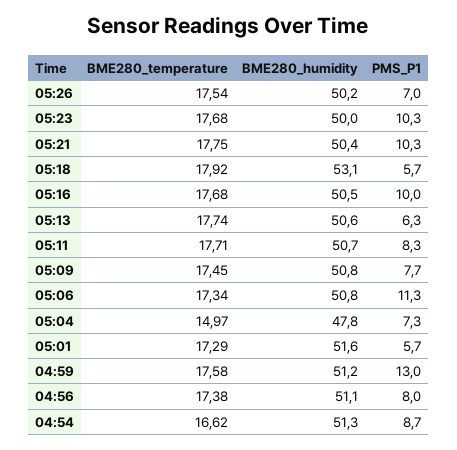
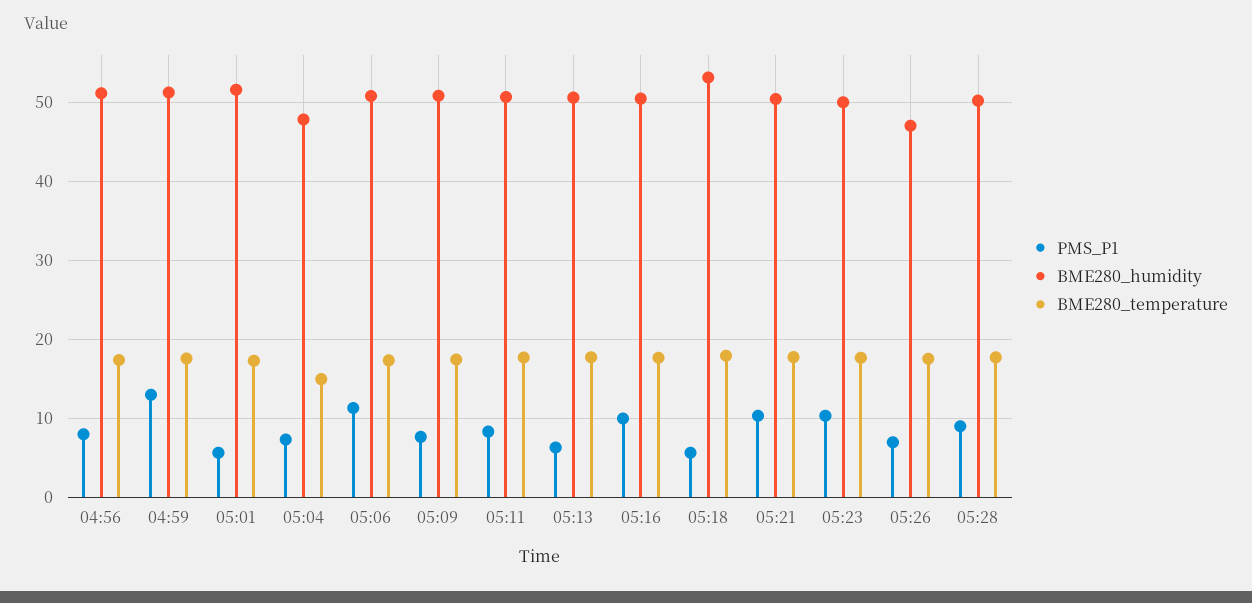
BME280_humidity, 05:26: 50.2 -> 47
BME280_temperature, 04:54: 16.62 -> none
BME280_humidity, 04:54: 51.3 -> none
PMS_P1, 04:54: 8.7 -> none
PMS_P1, 05:28: none -> 9
BME280_humidity, 05:28: none -> 50
BME280_temperature, 05:28: none -> 18

